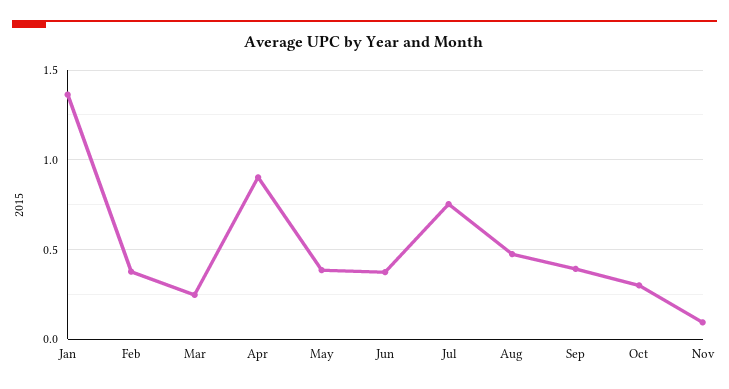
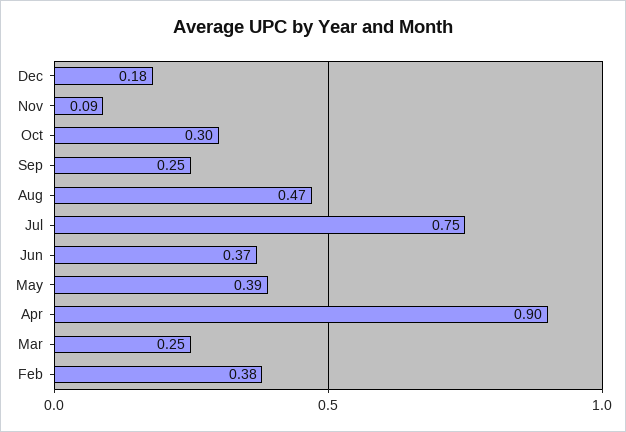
Jan: 1.35 -> none
Sep: 0.4 -> 0.25
Dec: none -> 0.18

